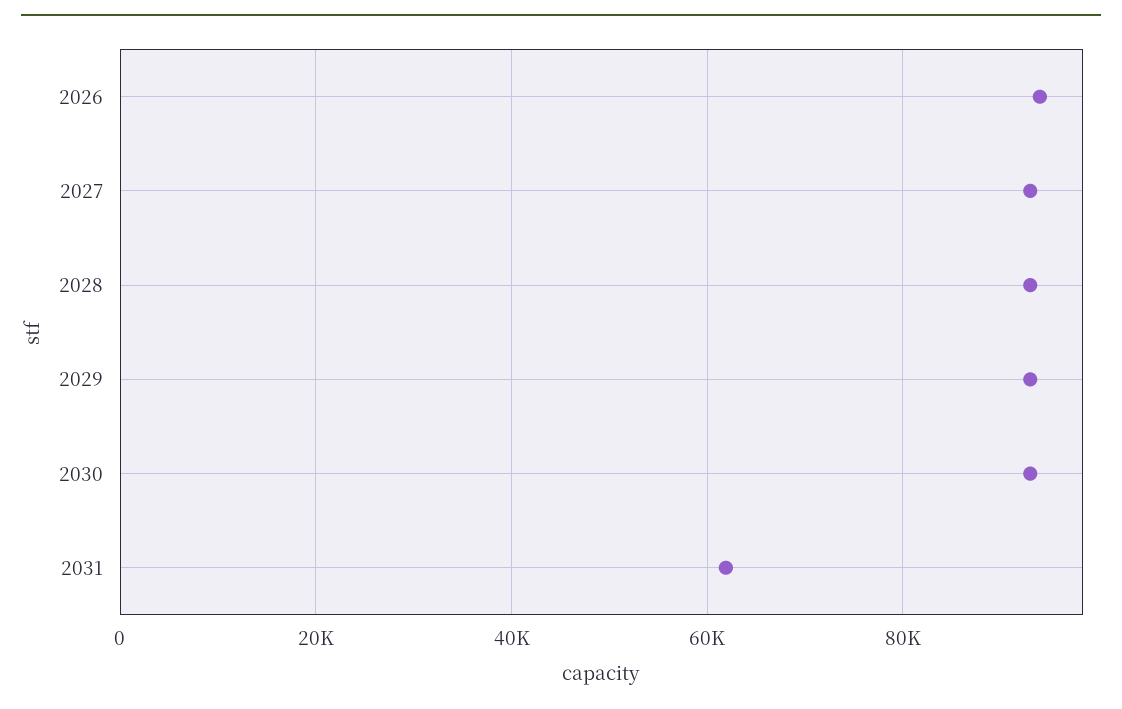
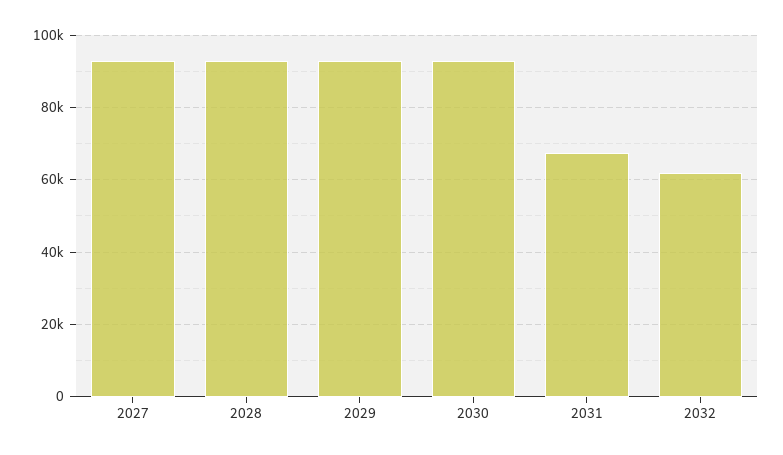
2026: 94000 -> none
2031: 62000 -> 68000
2032: none -> 62000

